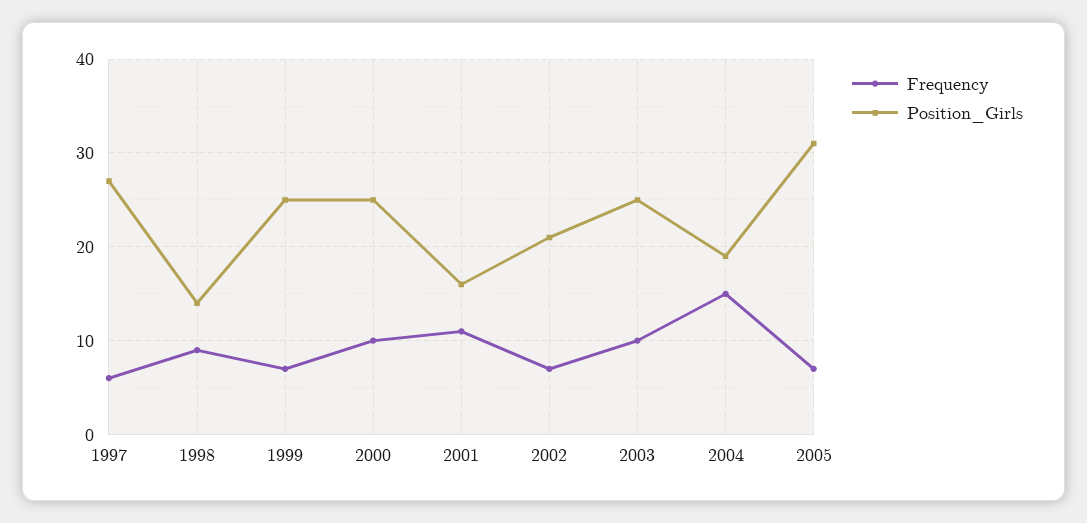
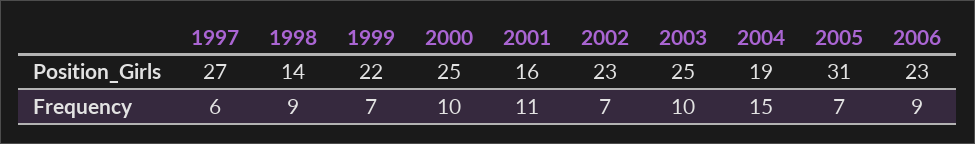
Position_Girls, 1999: 25 -> 22
Position_Girls, 2002: 21 -> 23
Position_Girls, 2006: none -> 23
Frequency, 2006: none -> 9

